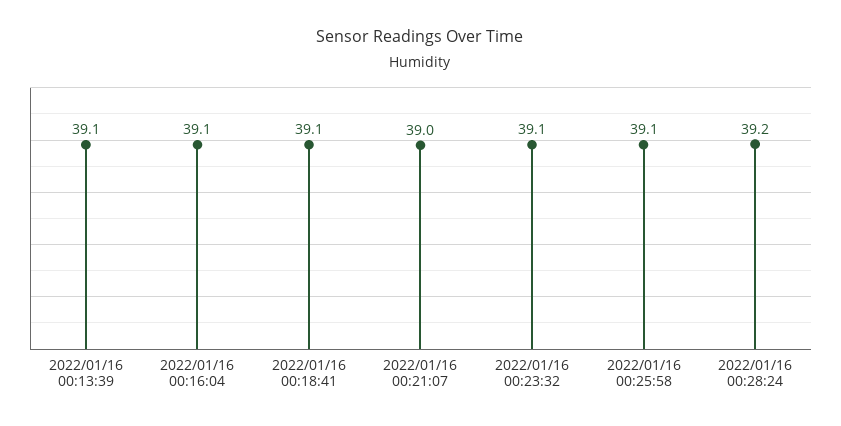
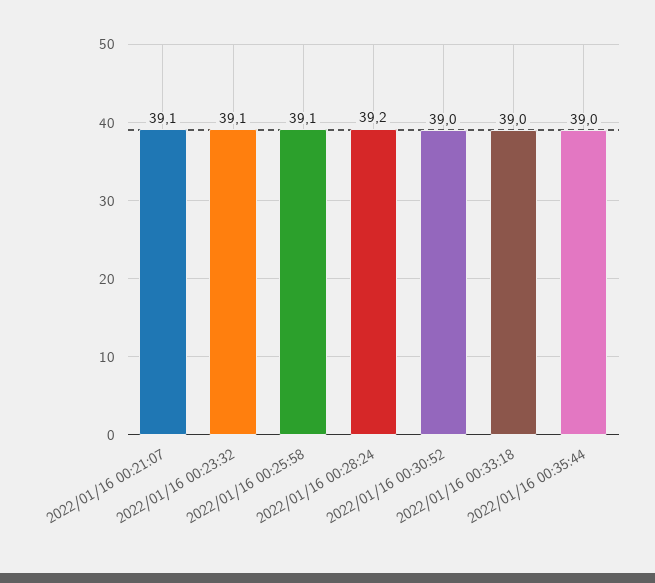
2022/01/16 00:13:39: 39.1 -> none
2022/01/16 00:16:04: 39.1 -> none
2022/01/16 00:18:41: 39.1 -> none
2022/01/16 00:21:07: 39 -> 39.1
2022/01/16 00:30:52: none -> 39
2022/01/16 00:33:18: none -> 39
2022/01/16 00:35:44: none -> 39

